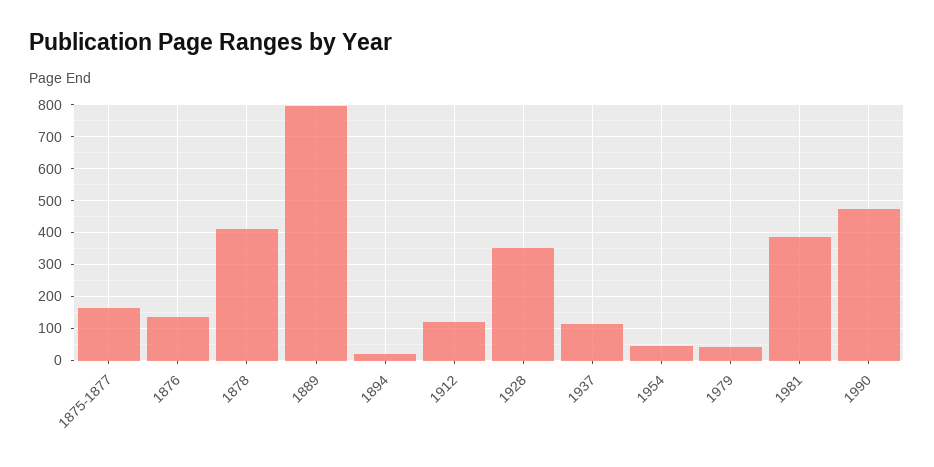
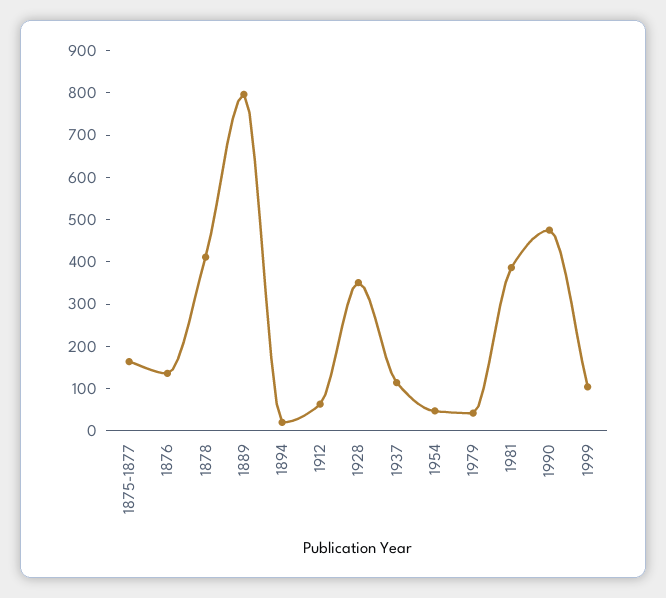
1912: 120 -> 60
1999: none -> 100

